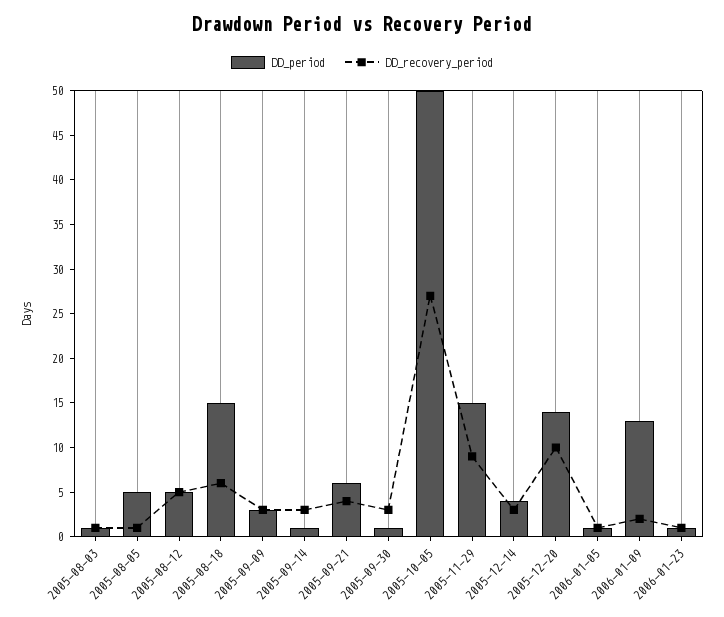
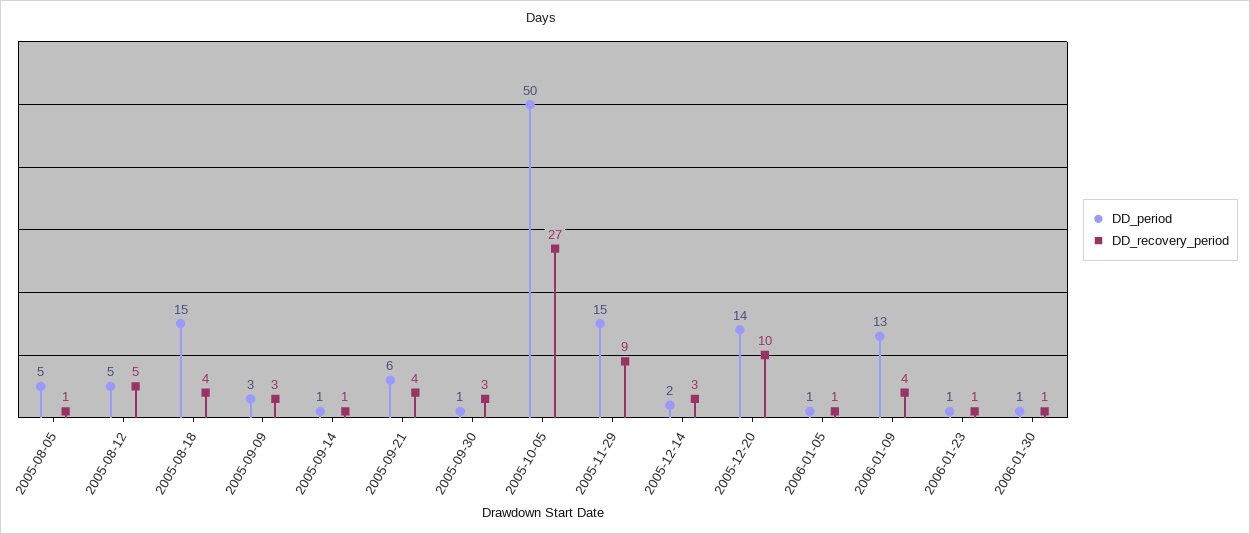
DD_period, 2005-08-03: 1 -> none
DD_recovery_period, 2005-08-03: 1 -> none
DD_recovery_period, 2005-08-18: 6 -> 4
DD_recovery_period, 2005-09-14: 3 -> 1
DD_period, 2005-12-14: 4 -> 2
DD_recovery_period, 2006-01-09: 2 -> 4
DD_period, 2006-01-30: none -> 1
DD_recovery_period, 2006-01-30: none -> 1

